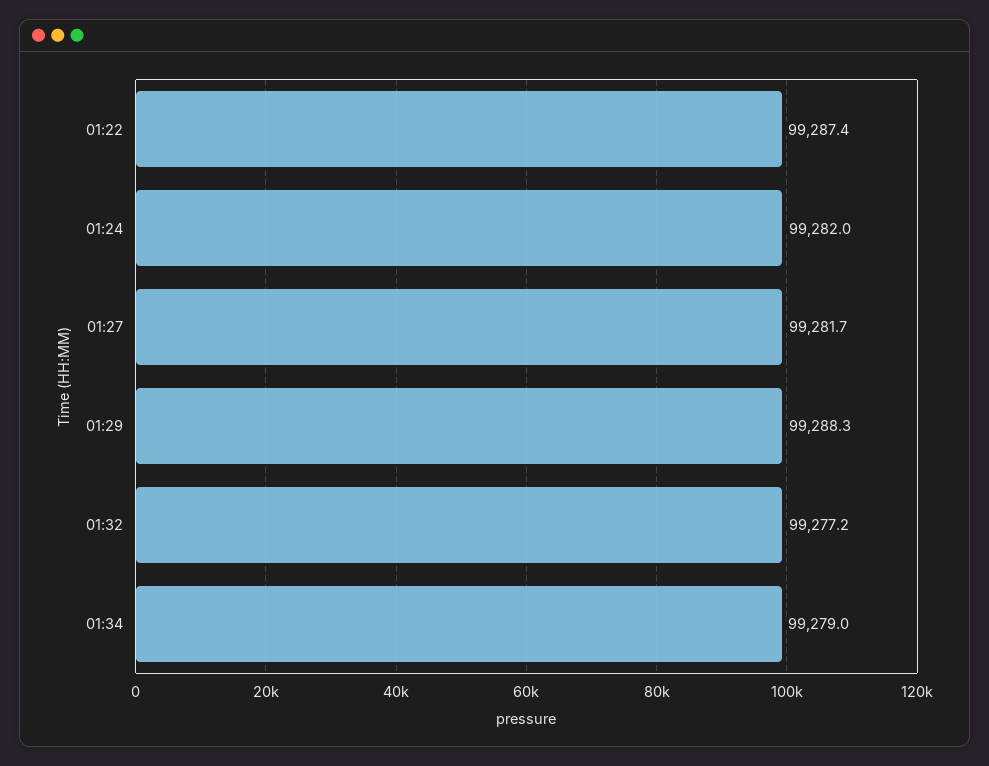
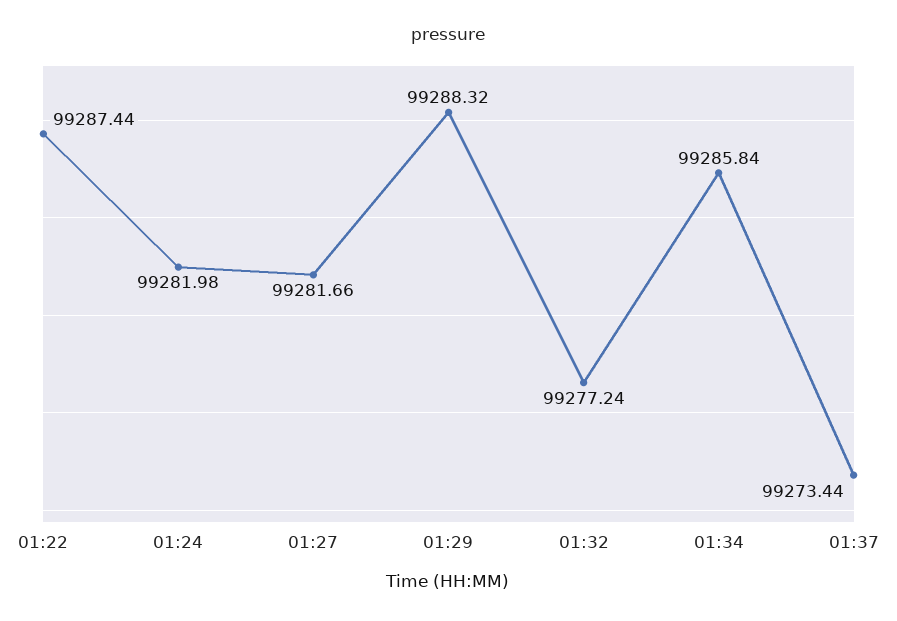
01:34: 99279 -> 99285.84
01:37: none -> 99273.44

